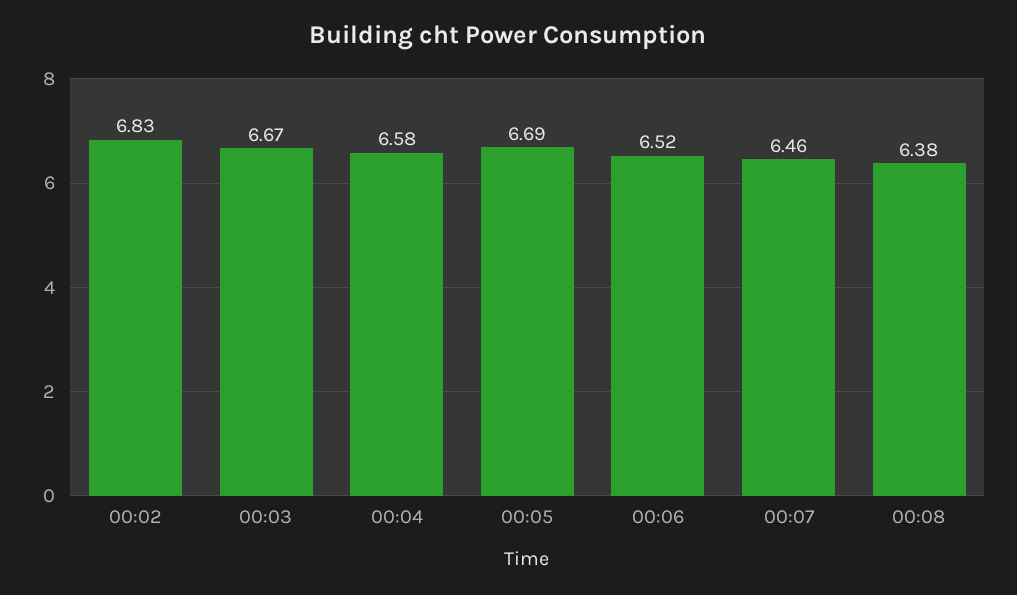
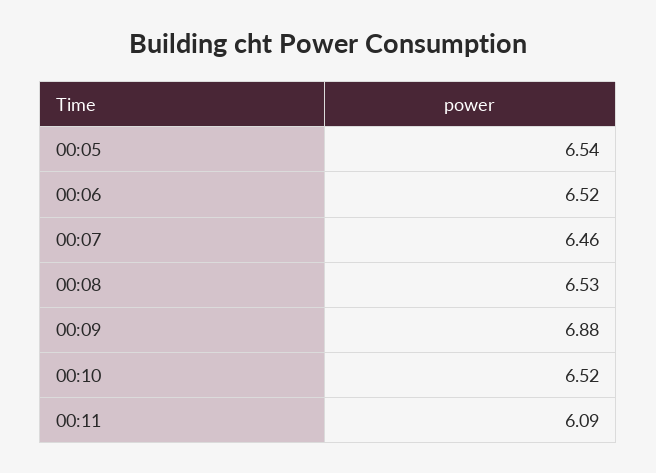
00:02: 6.83 -> none
00:03: 6.67 -> none
00:04: 6.58 -> none
00:05: 6.69 -> 6.54
00:08: 6.38 -> 6.53
00:09: none -> 6.88
00:10: none -> 6.52
00:11: none -> 6.09

